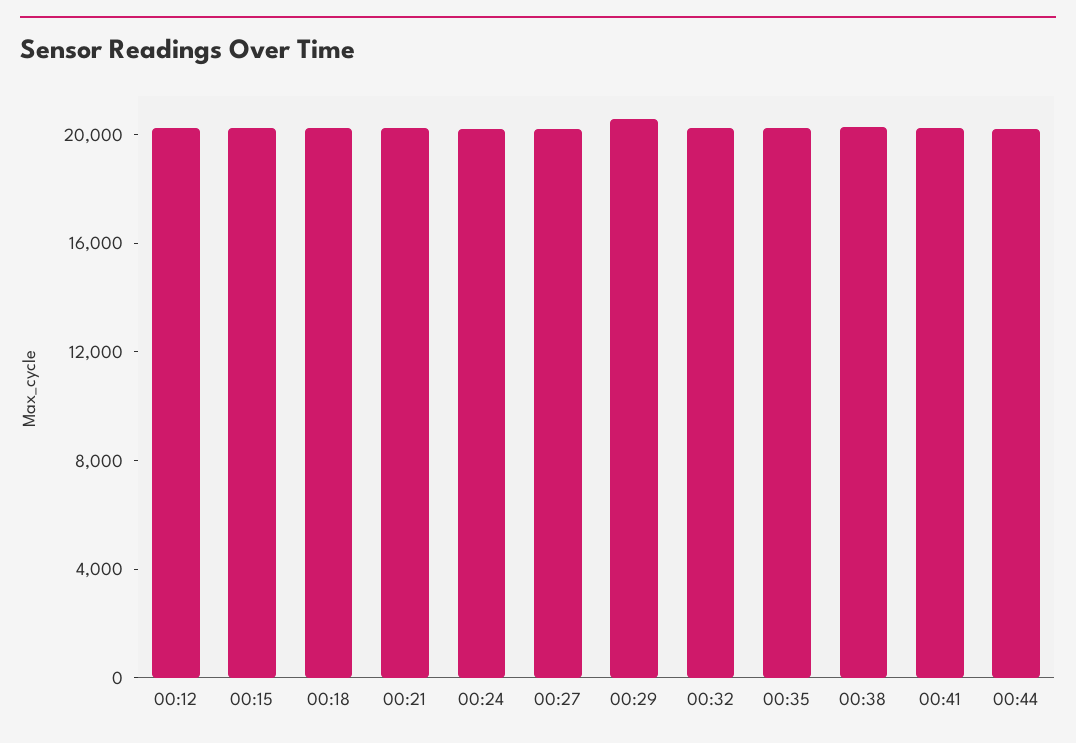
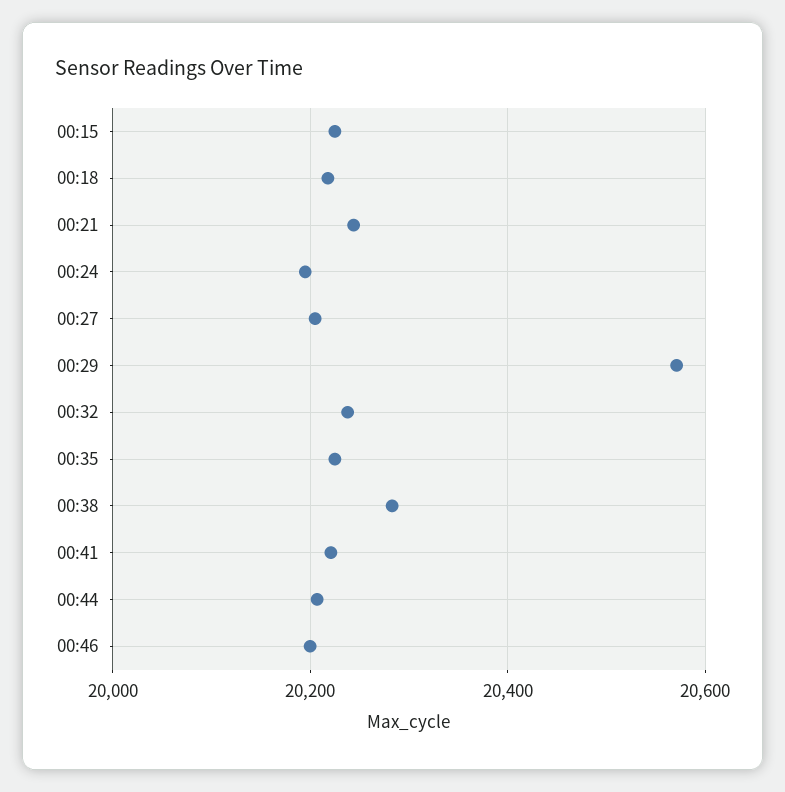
00:12: 20000 -> none
00:46: none -> 20200

